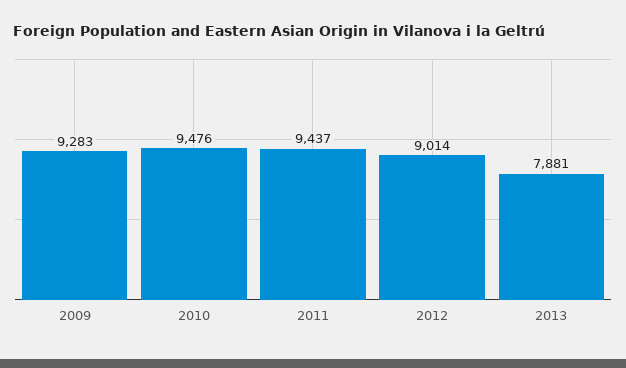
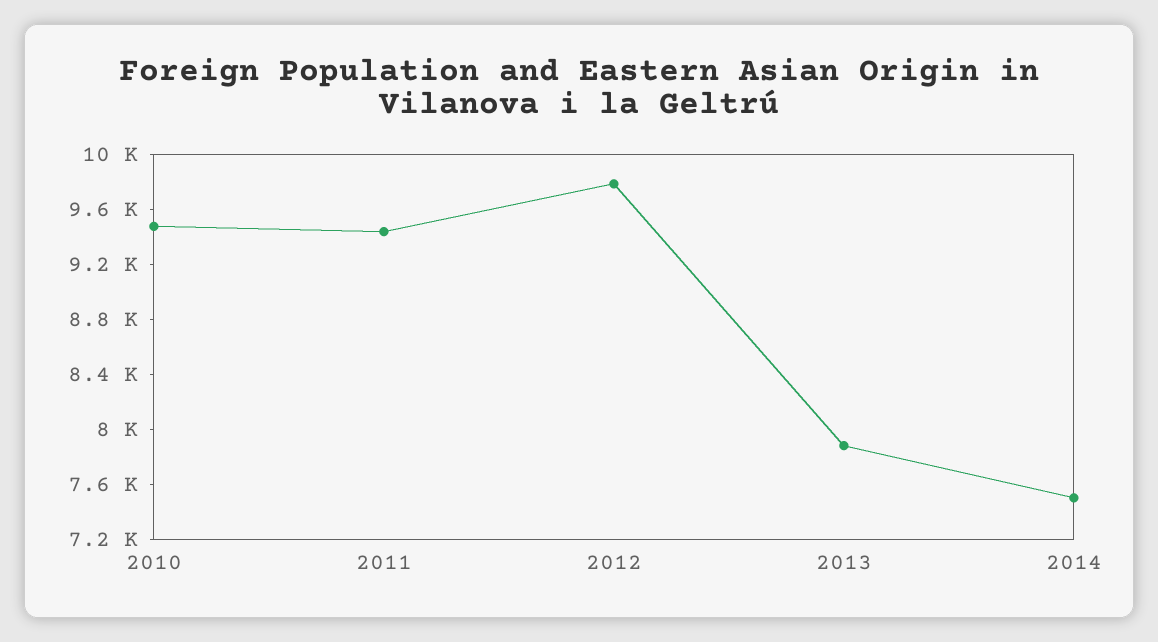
2009: 9283 -> none
2012: 9014 -> 9800
2014: none -> 7500

